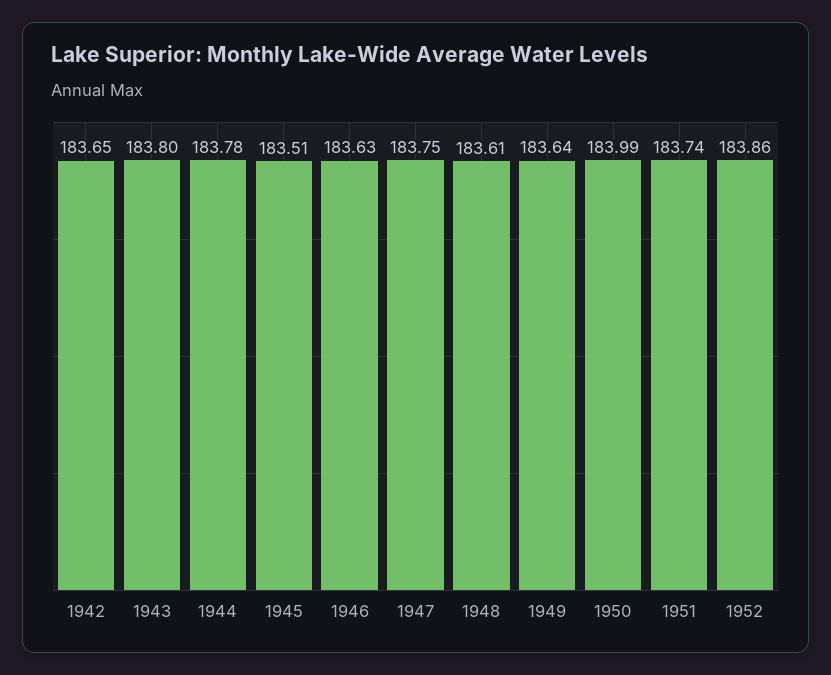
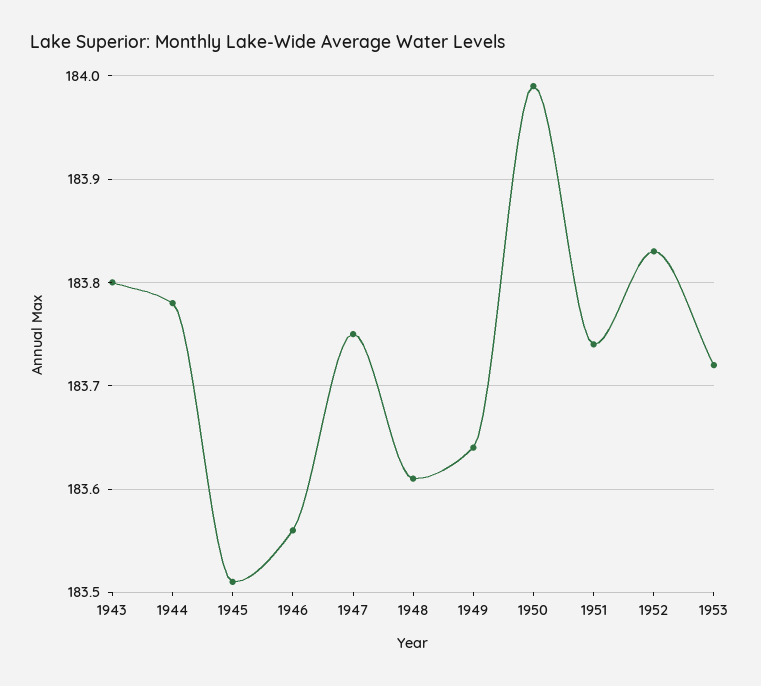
1942: 183.65 -> none
1946: 183.63 -> 183.56
1952: 183.86 -> 183.83
1953: none -> 183.72

